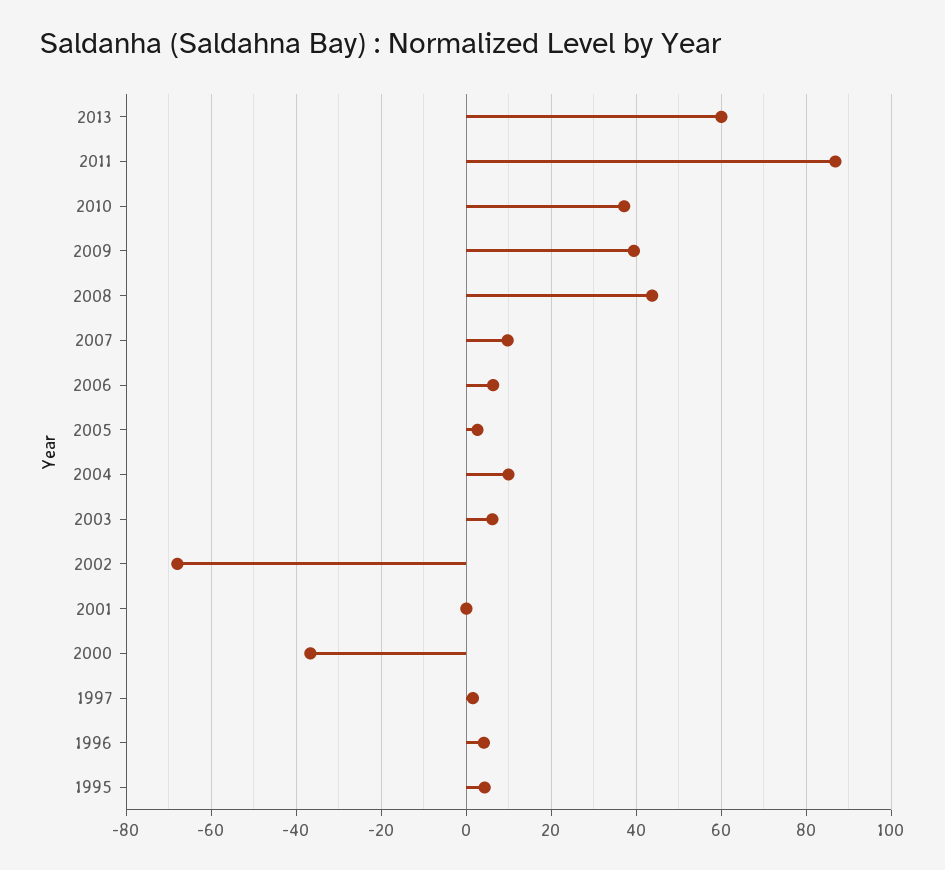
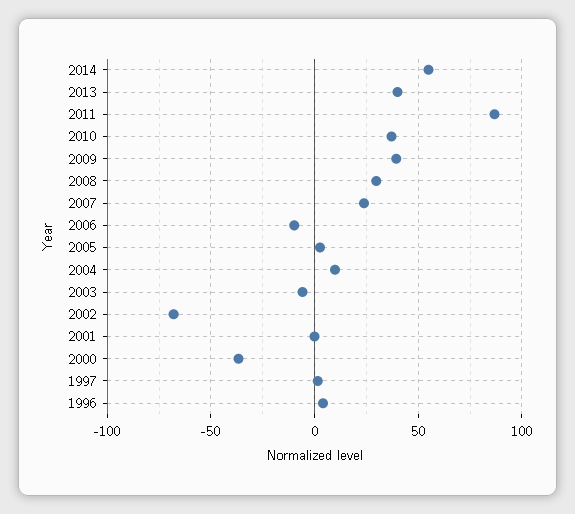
2013: 60 -> 40
2008: 44 -> 30
2007: 10 -> 25
2006: 6 -> -10
2003: 6 -> -5
1995: 4 -> none
2014: none -> 55

